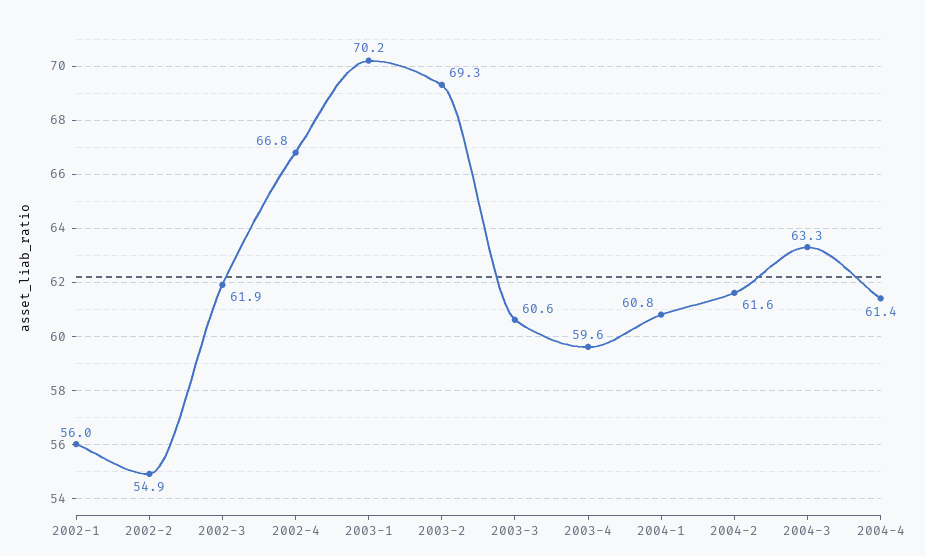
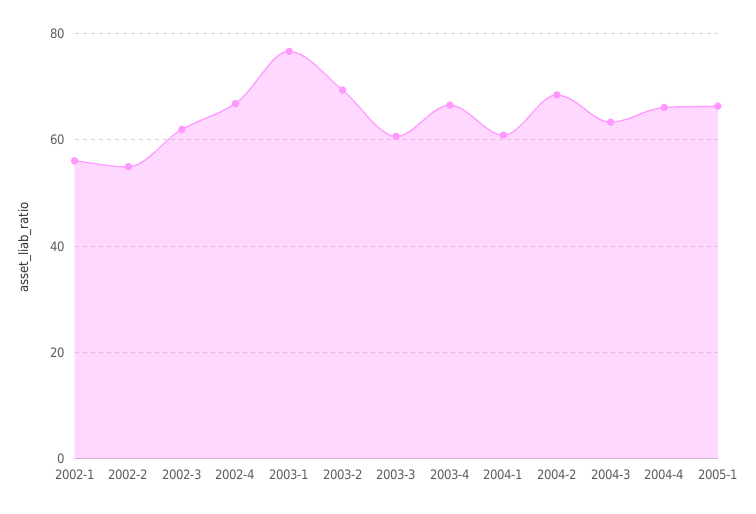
2003-1: 70.2 -> 76
2003-4: 59.6 -> 66
2004-2: 61.6 -> 68
2004-4: 61.4 -> 66
2005-1: none -> 66

